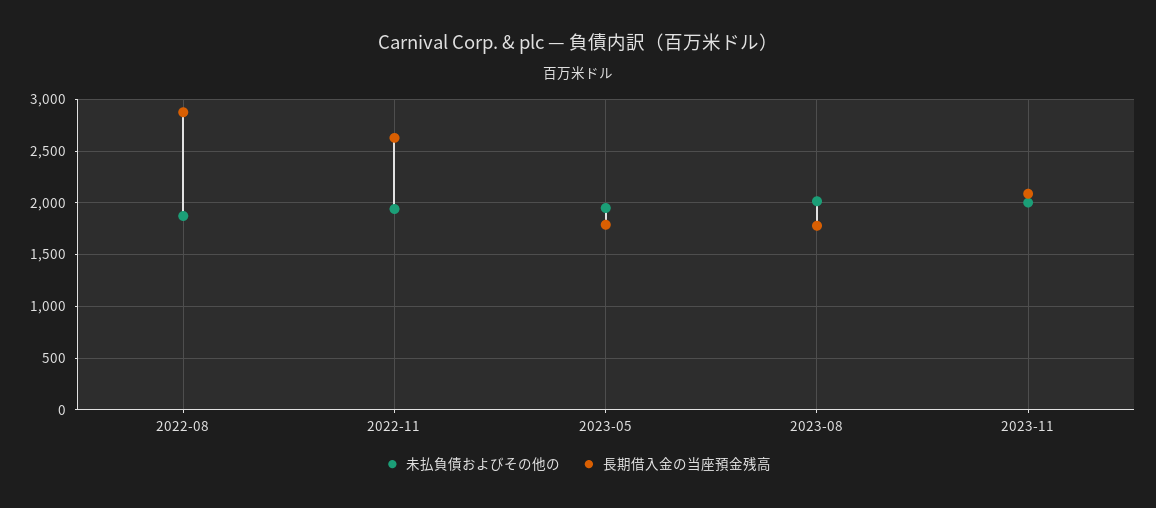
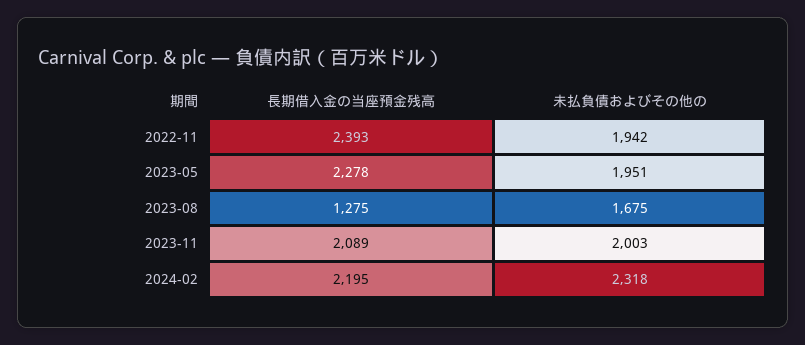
未払負債およびその他の, 2022-08: 1900 -> none
長期借入金の当座預金残高, 2022-08: 2900 -> none
長期借入金の当座預金残高, 2022-11: 2600 -> 2393
長期借入金の当座預金残高, 2023-05: 1800 -> 2278
未払負債およびその他の, 2023-08: 2000 -> 1675
長期借入金の当座預金残高, 2023-08: 1800 -> 1275
長期借入金の当座預金残高, 2024-02: none -> 2195
未払負債およびその他の, 2024-02: none -> 2318

